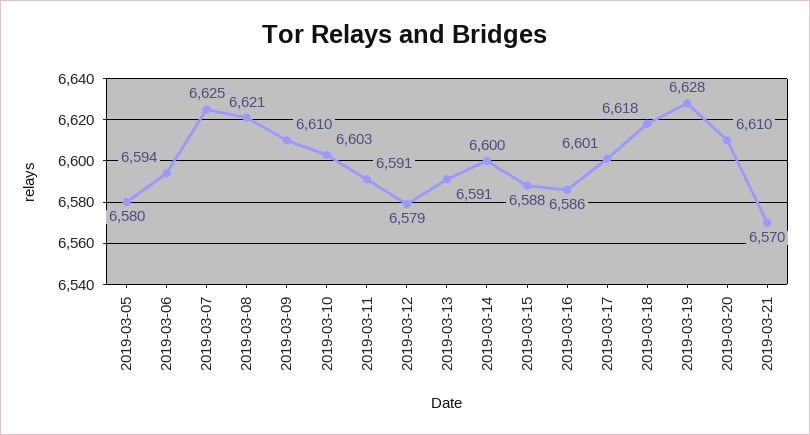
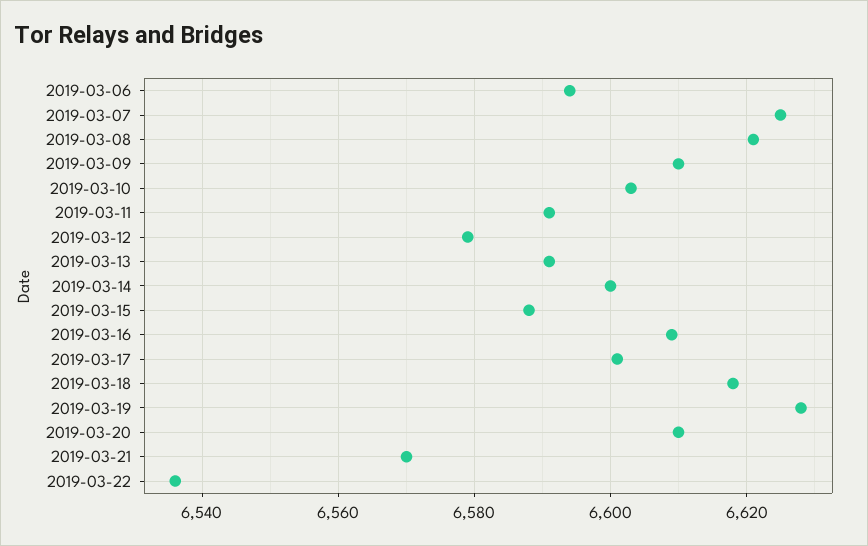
2019-03-05: 6580 -> none
2019-03-16: 6586 -> 6610
2019-03-22: none -> 6535

